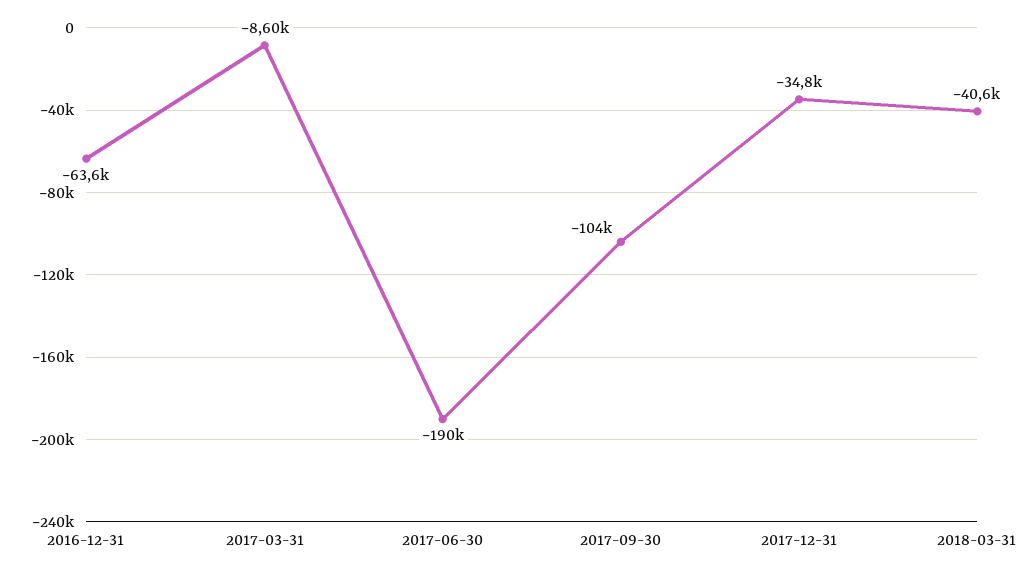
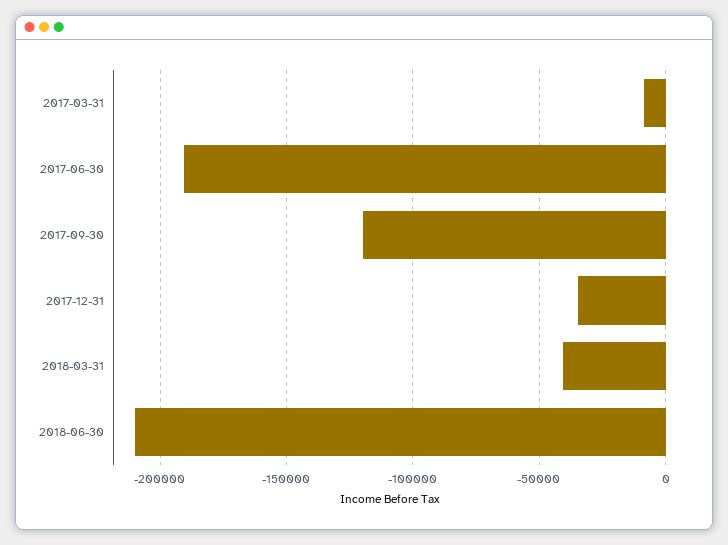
2016-12-31: -63600 -> none
2017-09-30: -104000 -> -120000
2018-06-30: none -> -210000

